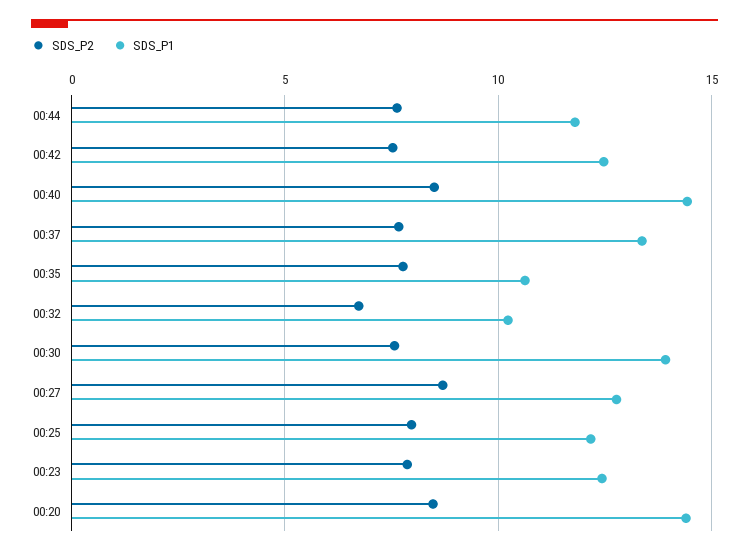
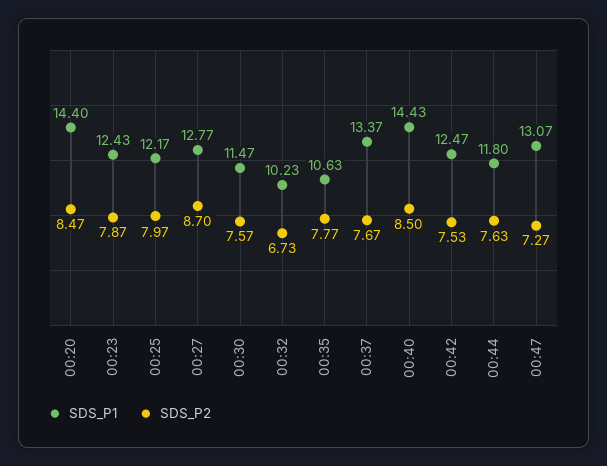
SDS_P1, 00:30: 14 -> 11.47
SDS_P1, 00:47: none -> 13.07
SDS_P2, 00:47: none -> 7.27

